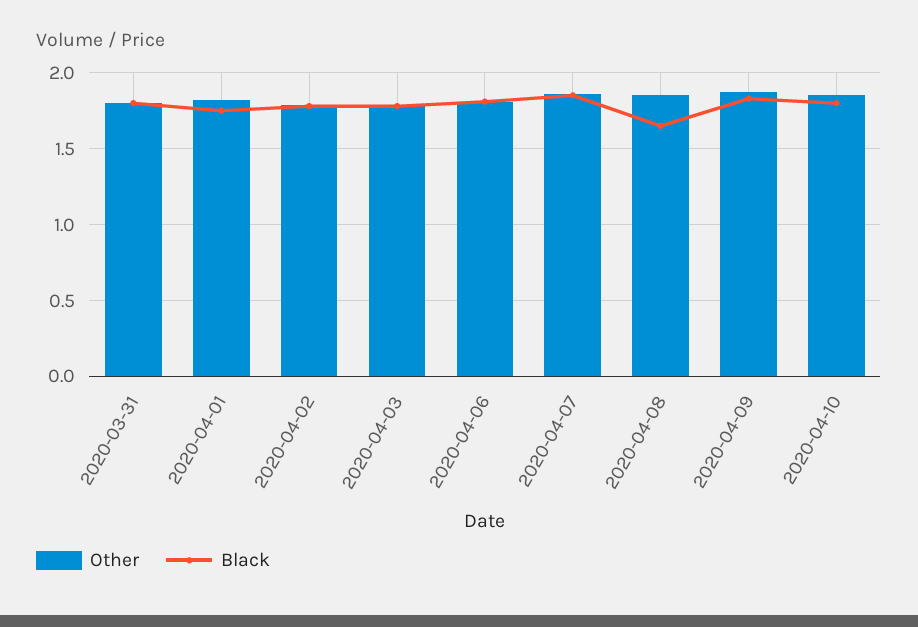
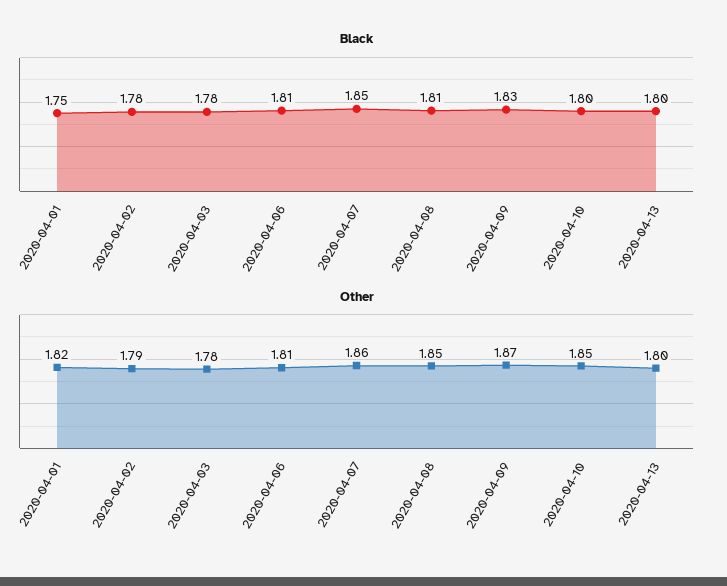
Other, 2020-03-31: 1.8 -> none
Black, 2020-03-31: 1.8 -> none
Black, 2020-04-08: 1.65 -> 1.81
Black, 2020-04-13: none -> 1.8
Other, 2020-04-13: none -> 1.8

